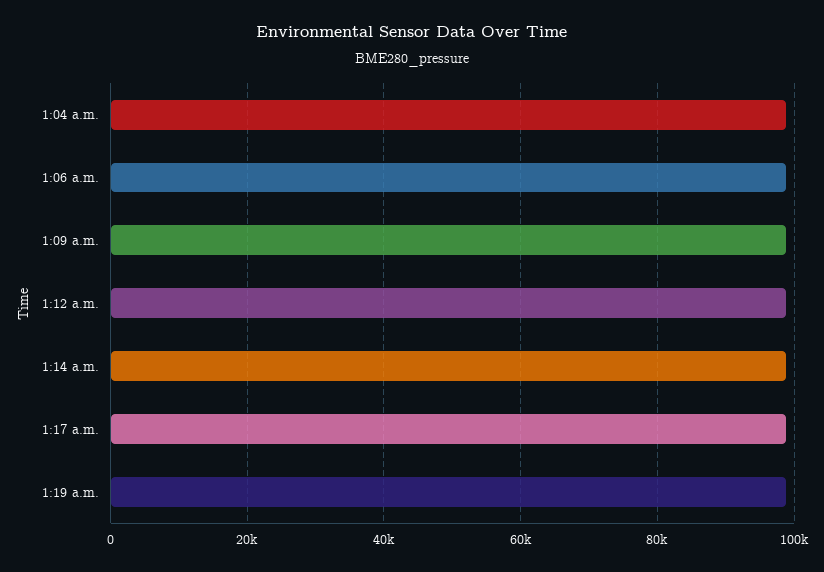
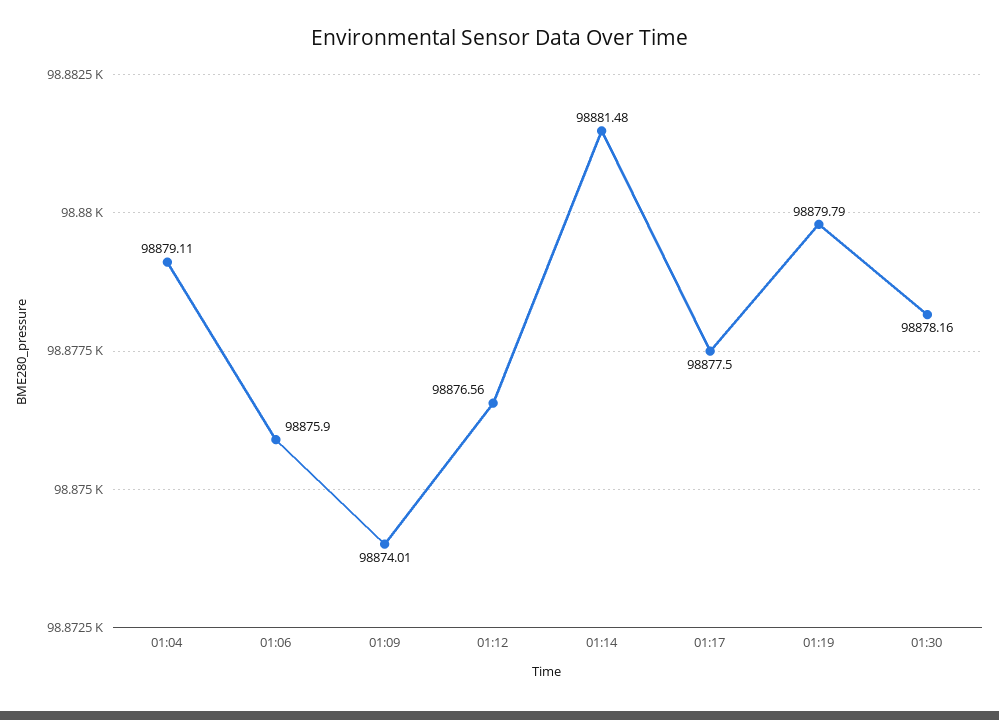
01:30: none -> 98878.16

